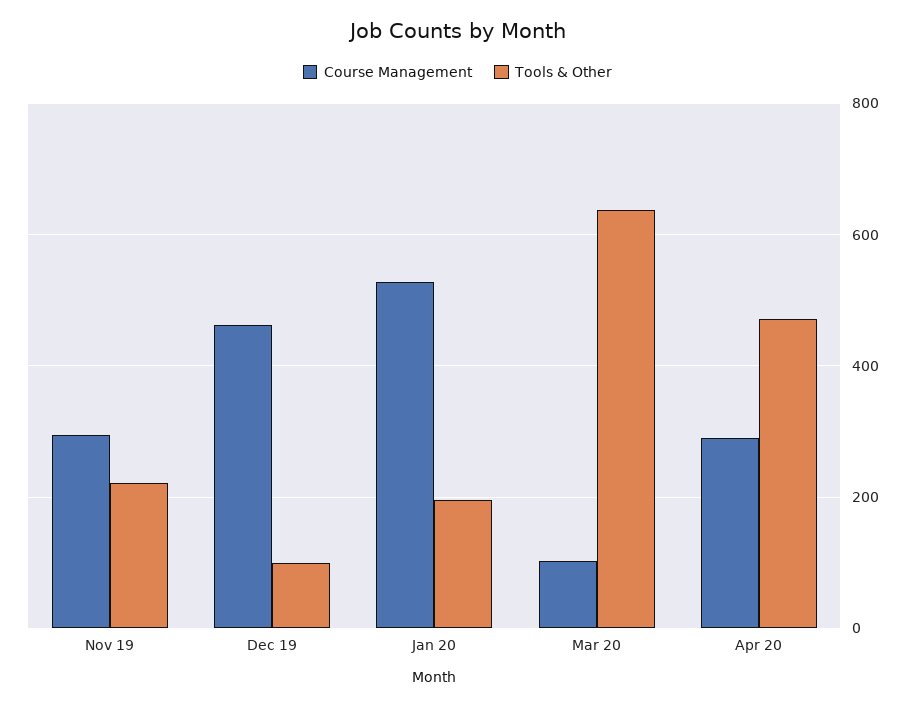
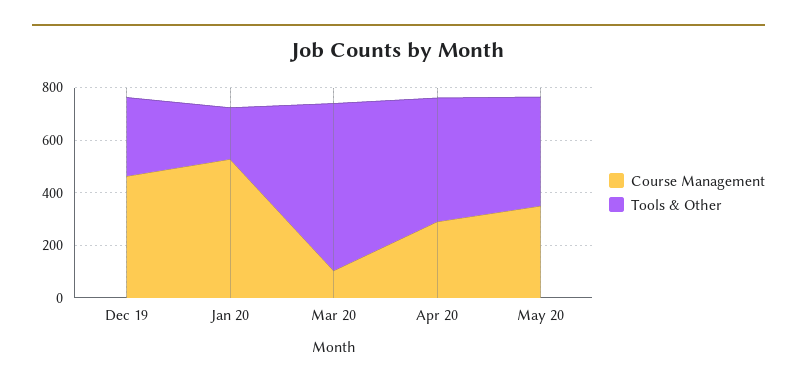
Course Management, Nov 19: 300 -> none
Tools & Other, Nov 19: 220 -> none
Tools & Other, Dec 19: 100 -> 300
Course Management, May 20: none -> 350
Tools & Other, May 20: none -> 400

